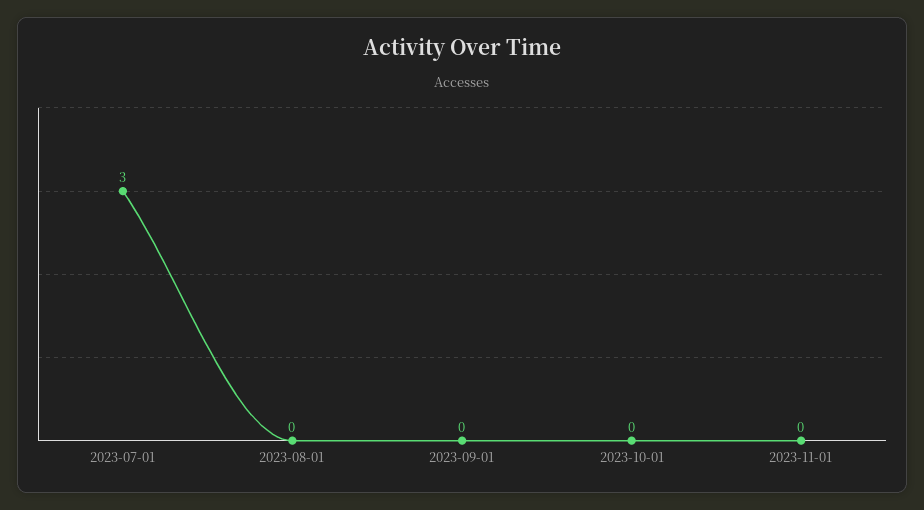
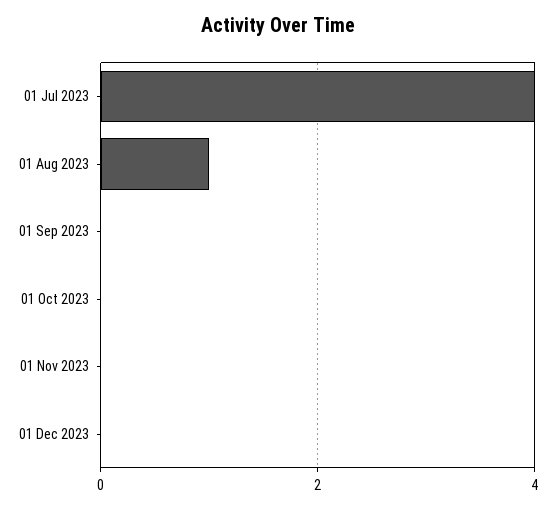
2023-07-01: 3 -> 4
2023-08-01: 0 -> 1
01 Dec 2023: none -> 0

